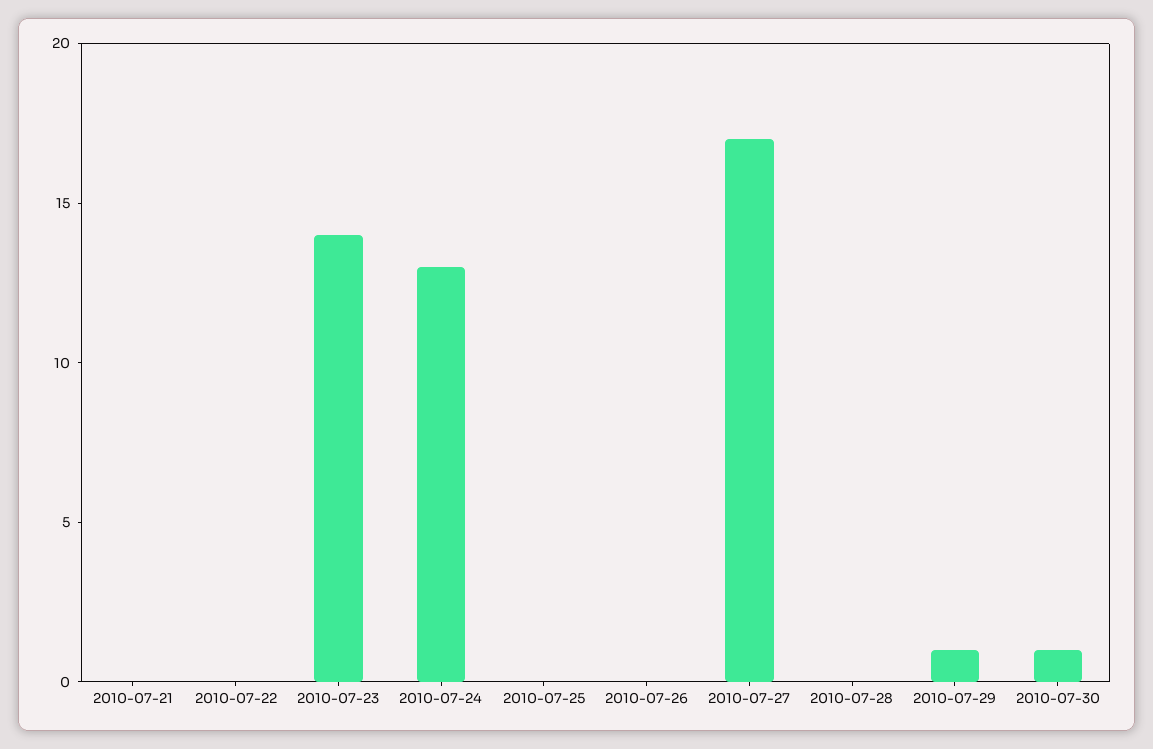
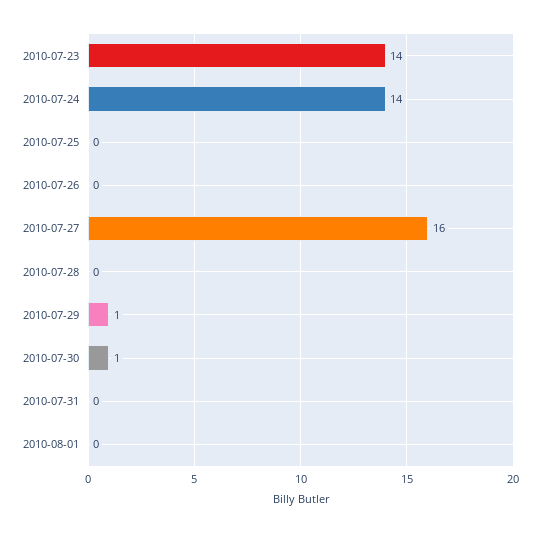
2010-07-21: 0 -> none
2010-07-22: 0 -> none
2010-07-24: 13 -> 14
2010-07-27: 17 -> 16
2010-07-31: none -> 0
2010-08-01: none -> 0

